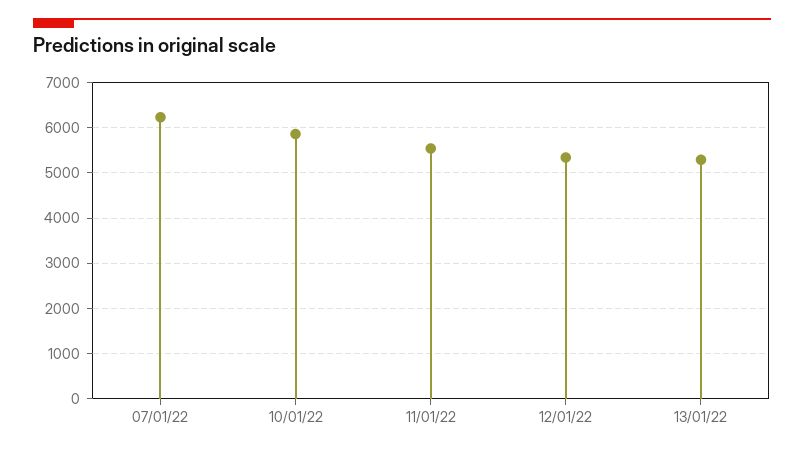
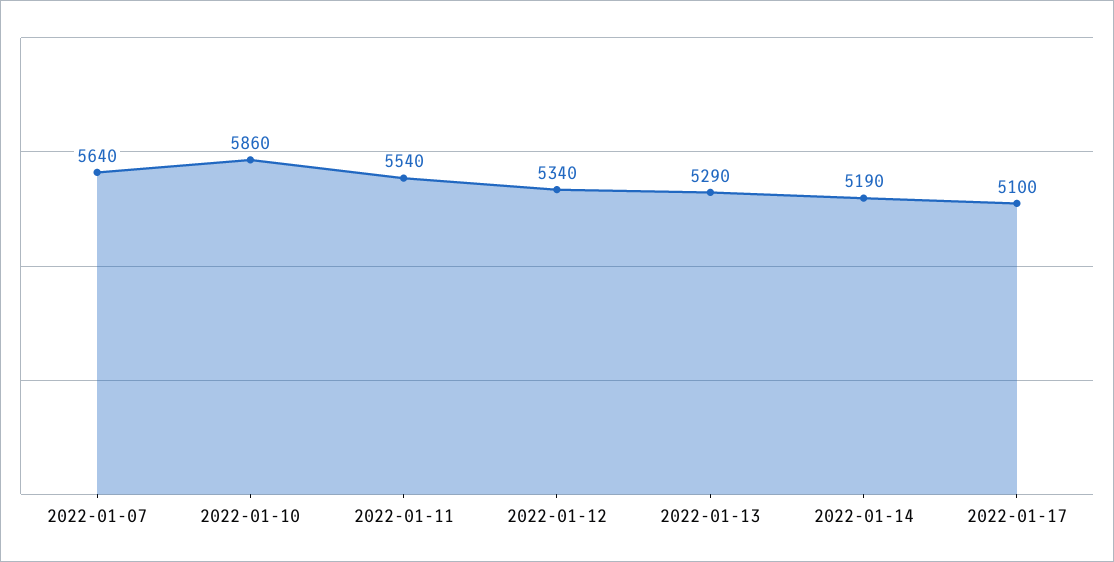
07/01/22: 6200 -> 5640
2022-01-14: none -> 5190
2022-01-17: none -> 5100

